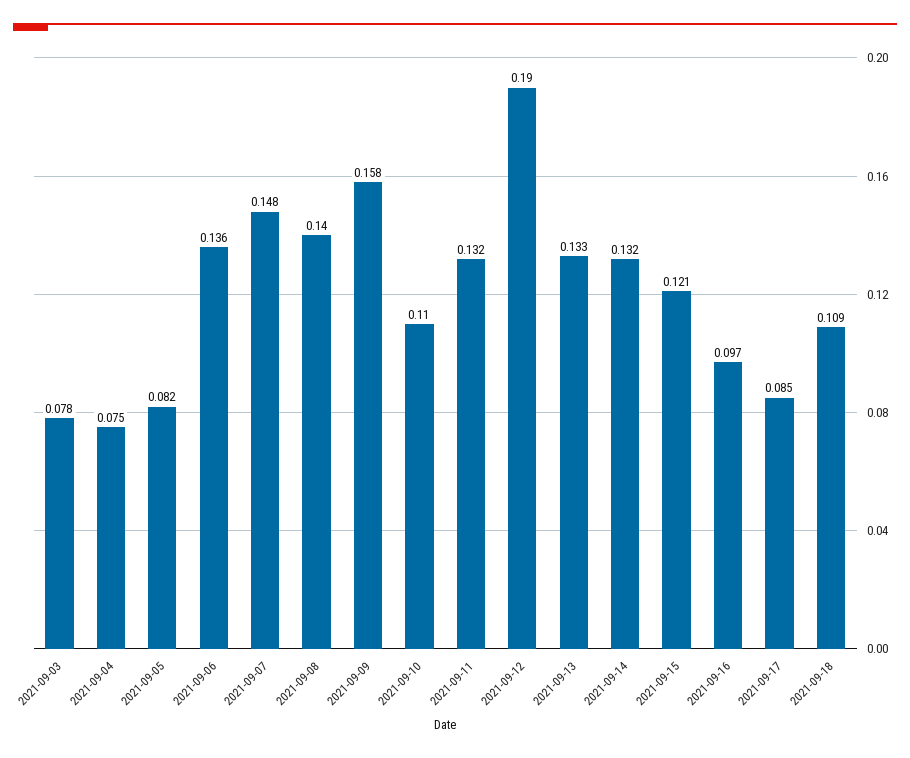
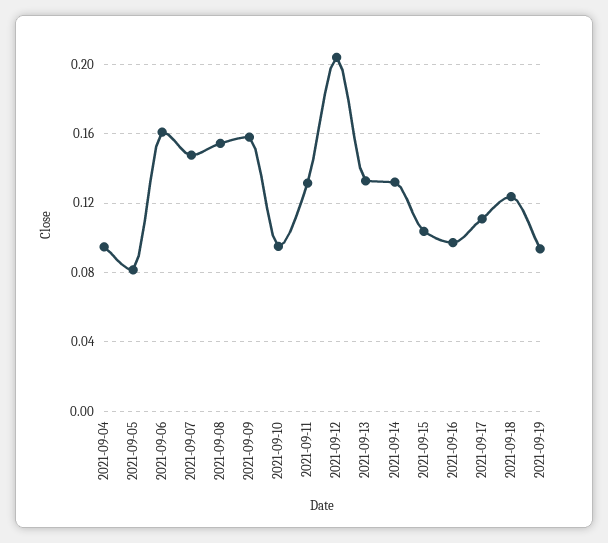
2021-09-03: 0.078 -> none
2021-09-04: 0.075 -> 0.095
2021-09-06: 0.136 -> 0.16
2021-09-08: 0.14 -> 0.155
2021-09-10: 0.11 -> 0.095
2021-09-12: 0.19 -> 0.205
2021-09-15: 0.121 -> 0.105
2021-09-17: 0.085 -> 0.11
2021-09-18: 0.109 -> 0.125
2021-09-19: none -> 0.095

